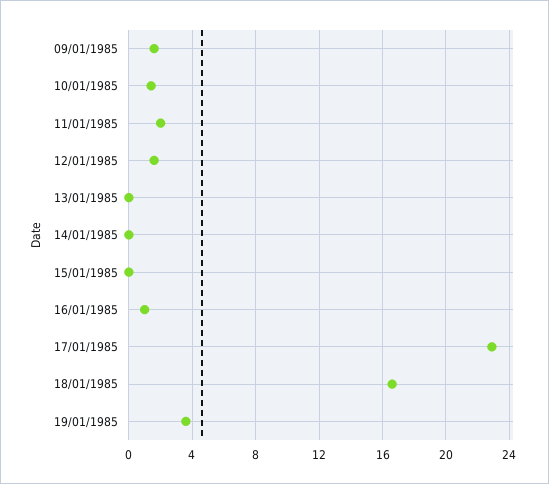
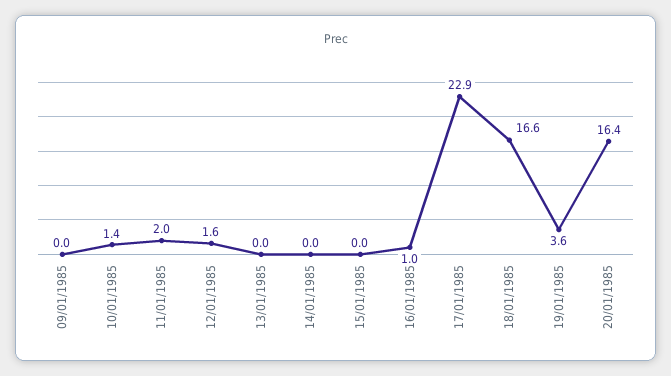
09/01/1985: 1.5 -> 0
20/01/1985: none -> 16.4

